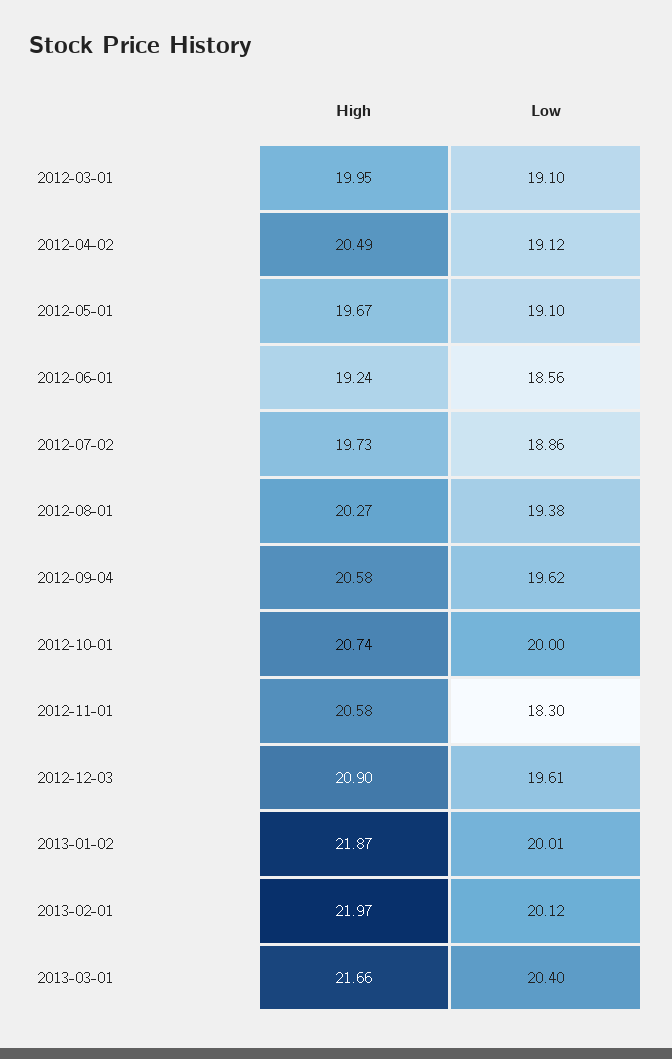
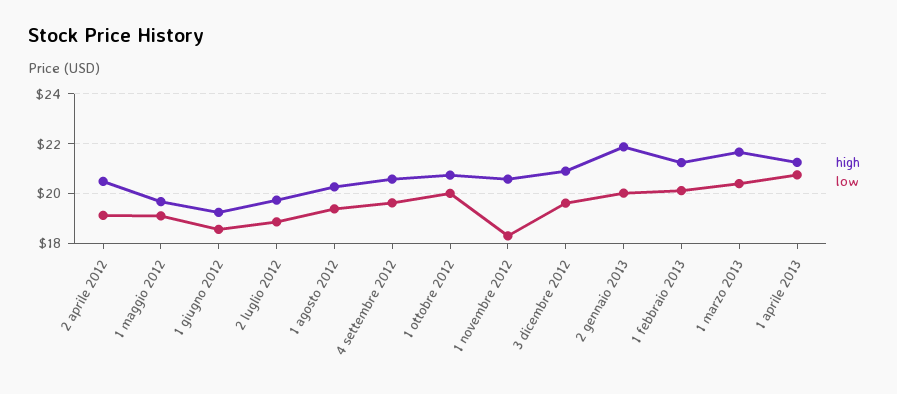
High, 2012-03-01: 19.95 -> none
Low, 2012-03-01: 19.1 -> none
High, 2013-02-01: 21.97 -> 21.25
High, 1 aprile 2013: none -> 21.25
Low, 1 aprile 2013: none -> 20.75

